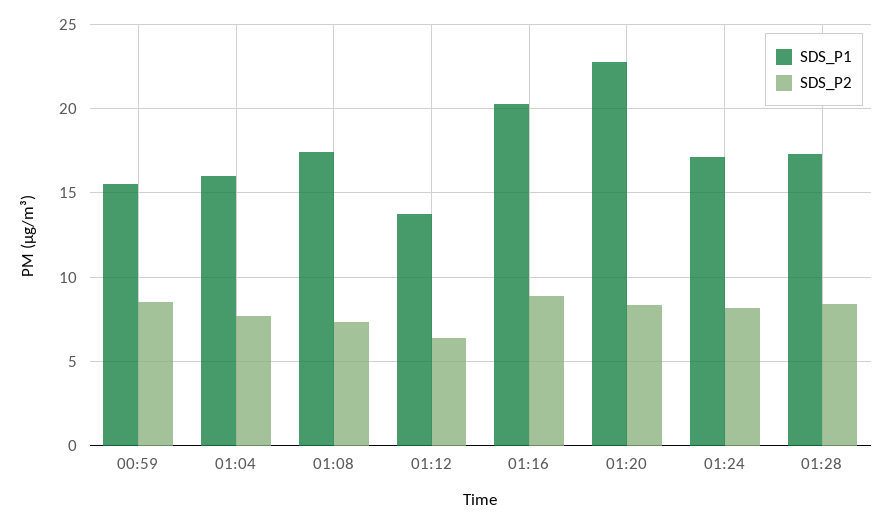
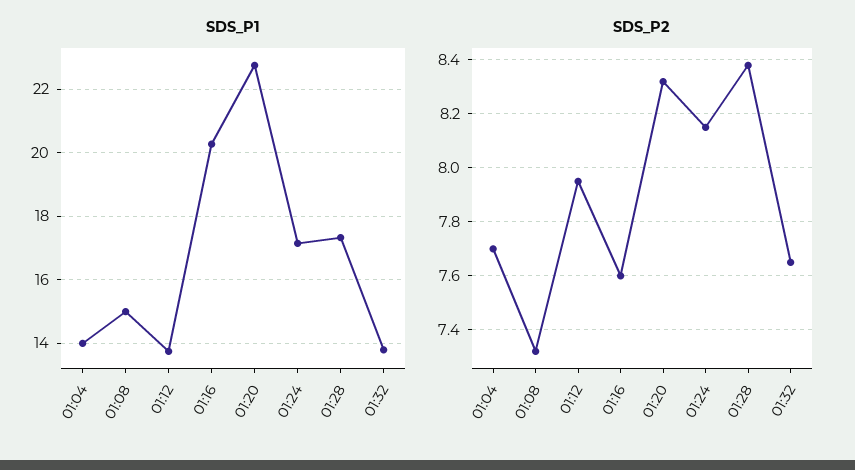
SDS_P1, 00:59: 15.5 -> none
SDS_P2, 00:59: 8.5 -> none
SDS_P1, 01:04: 16 -> 14
SDS_P1, 01:08: 17.5 -> 15
SDS_P2, 01:12: 6.5 -> 7.95
SDS_P2, 01:16: 9 -> 7.6
SDS_P1, 01:32: none -> 13.8
SDS_P2, 01:32: none -> 7.65

